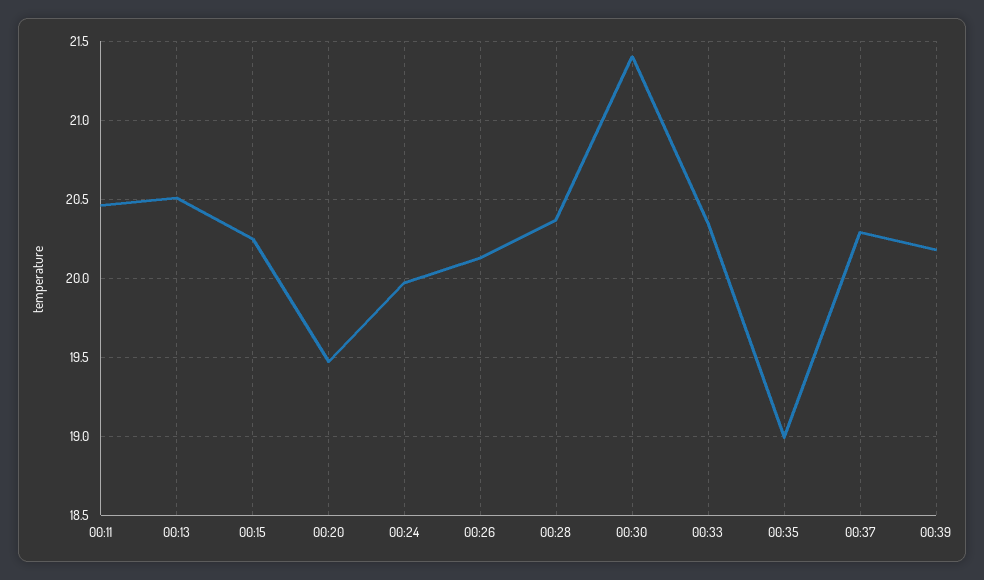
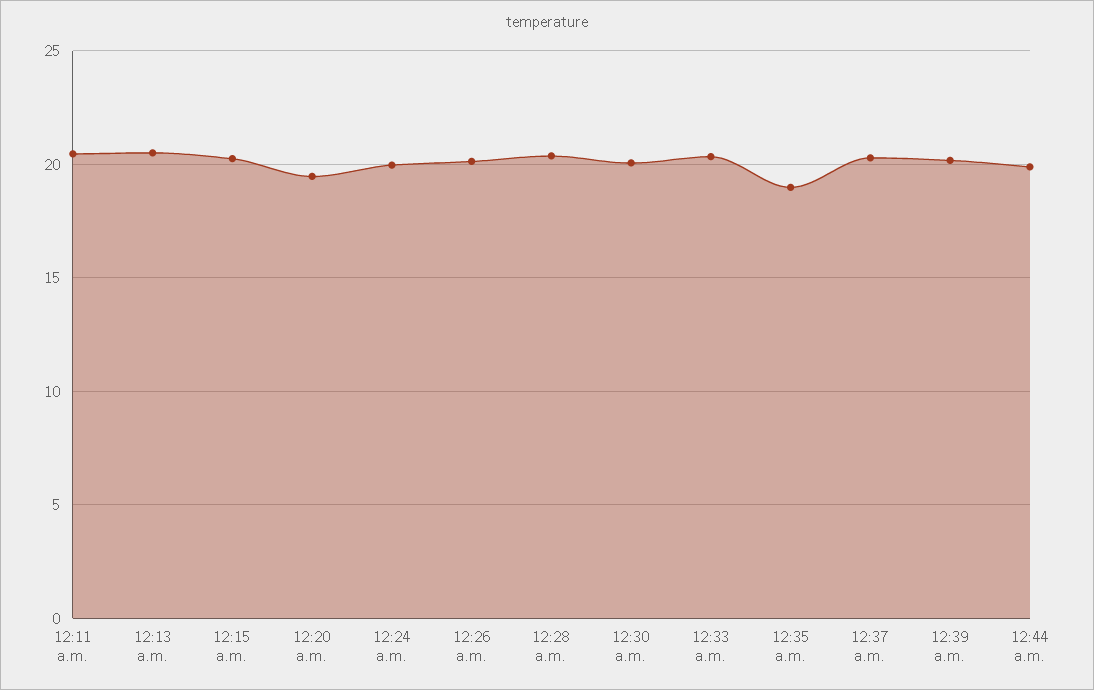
00:30: 21.4 -> 20
12:44 a.m.: none -> 20

